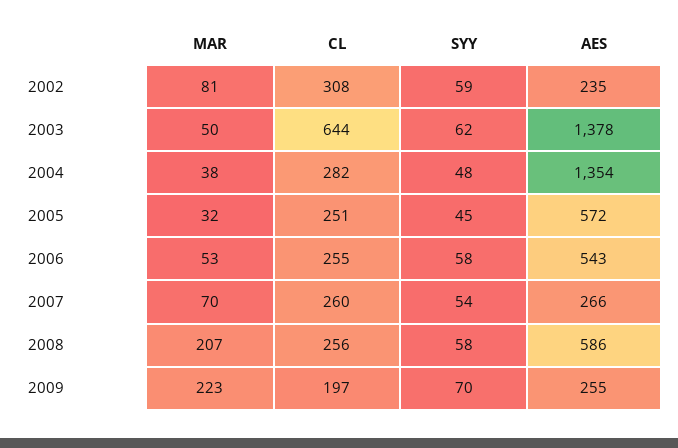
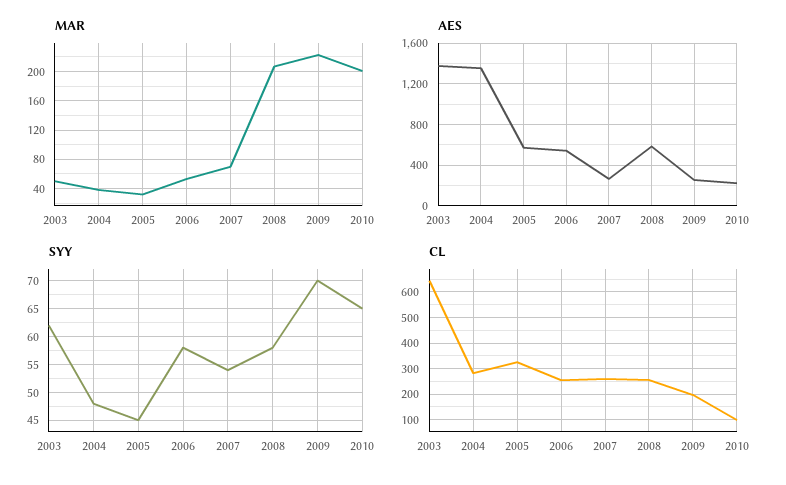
MAR, 2002: 81 -> none
CL, 2002: 308 -> none
SYY, 2002: 59 -> none
AES, 2002: 235 -> none
CL, 2005: 251 -> 325
MAR, 2010: none -> 200
AES, 2010: none -> 200
SYY, 2010: none -> 65
CL, 2010: none -> 100

